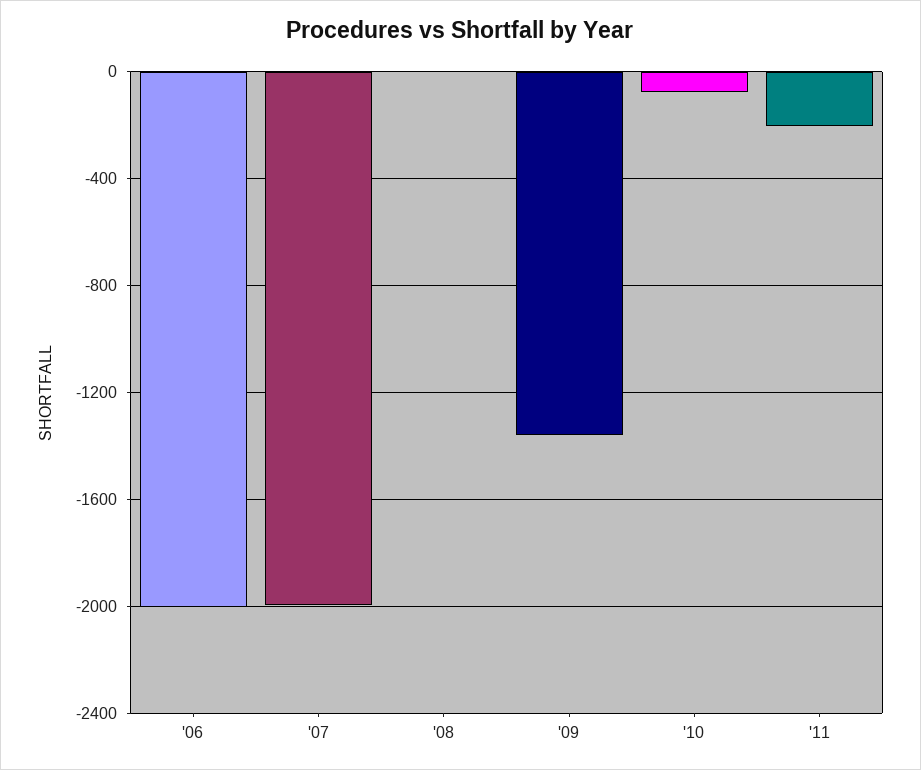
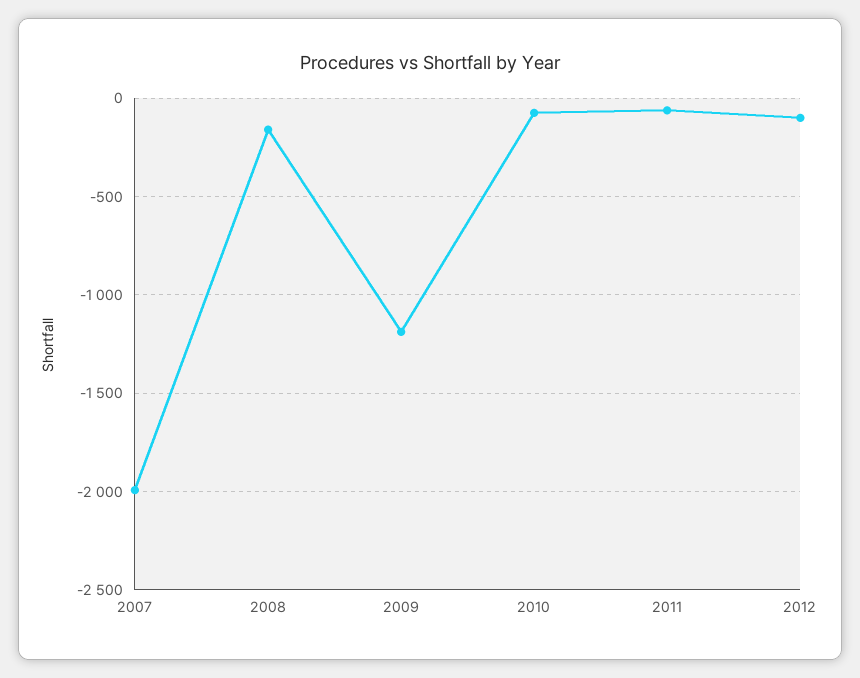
'06: -2000 -> none
'08: 0 -> -150
'09: -1350 -> -1200
'11: -200 -> -50
2012: none -> -100

